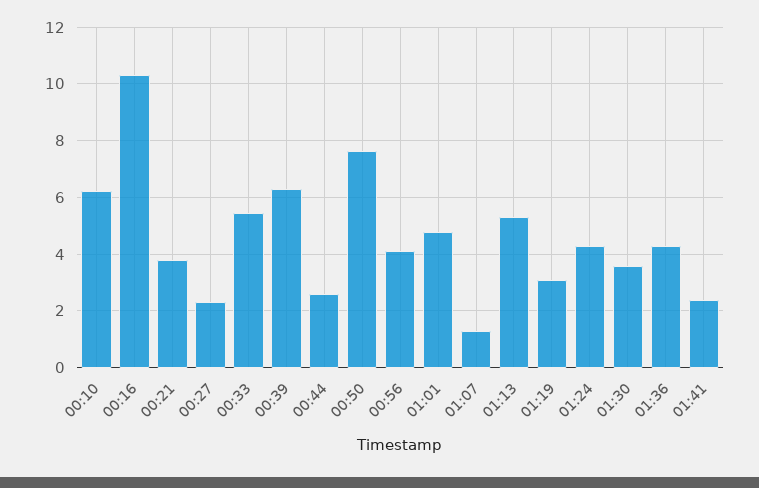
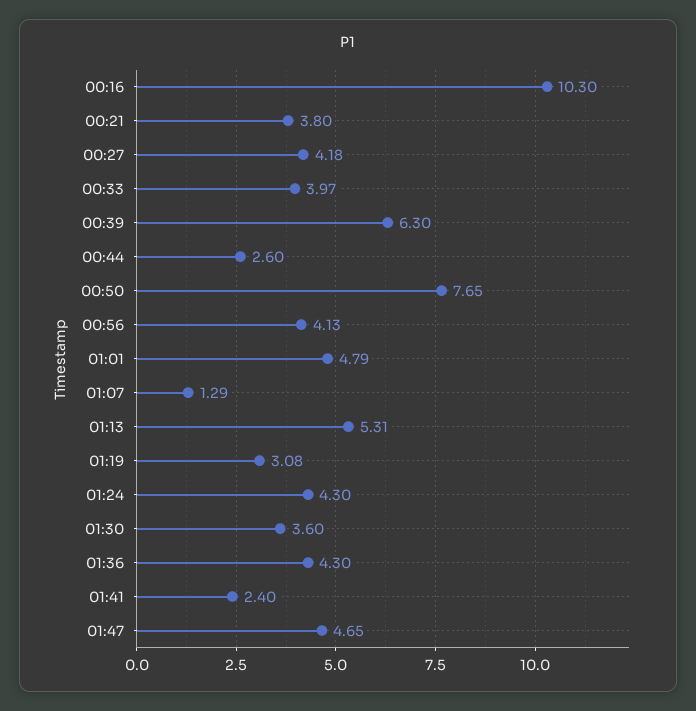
00:10: 6.25 -> none
00:27: 2.25 -> 4.18
00:33: 5.5 -> 3.97
01:47: none -> 4.65

